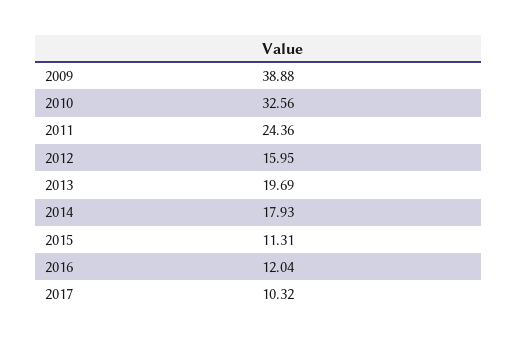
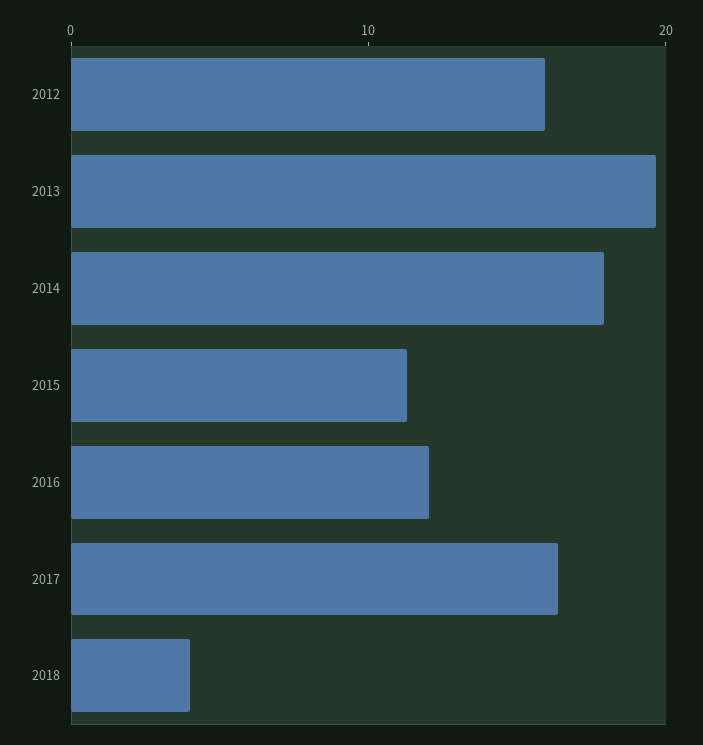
2009: 38.88 -> none
2010: 32.56 -> none
2011: 24.36 -> none
2017: 10.32 -> 16
2018: none -> 4

